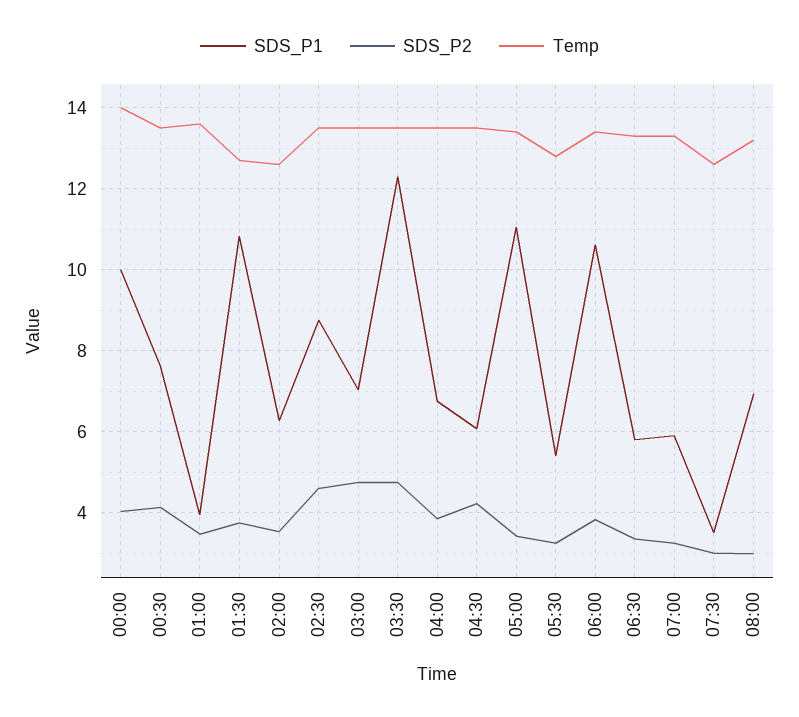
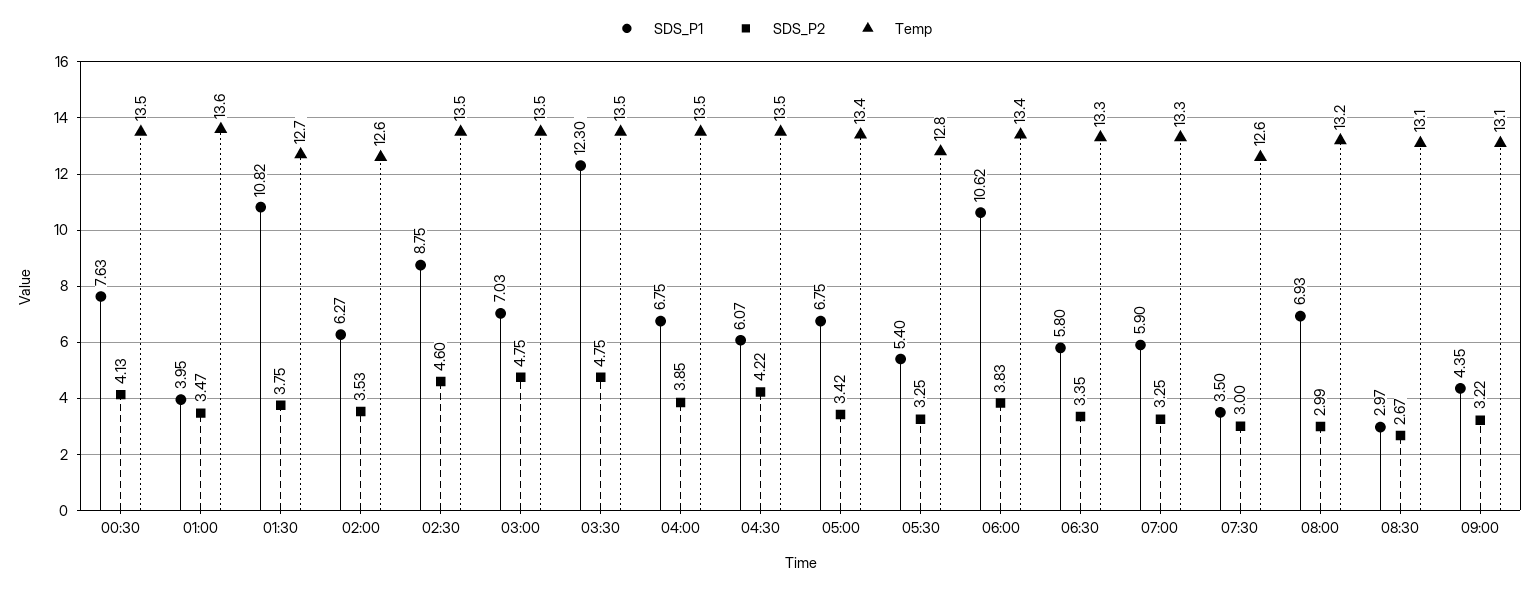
SDS_P1, 00:00: 10 -> none
SDS_P2, 00:00: 4 -> none
Temp, 00:00: 14 -> none
SDS_P1, 05:00: 11 -> 6.75
SDS_P1, 08:30: none -> 2.97
SDS_P2, 08:30: none -> 2.67
Temp, 08:30: none -> 13.1
SDS_P1, 09:00: none -> 4.35
SDS_P2, 09:00: none -> 3.22
Temp, 09:00: none -> 13.1

